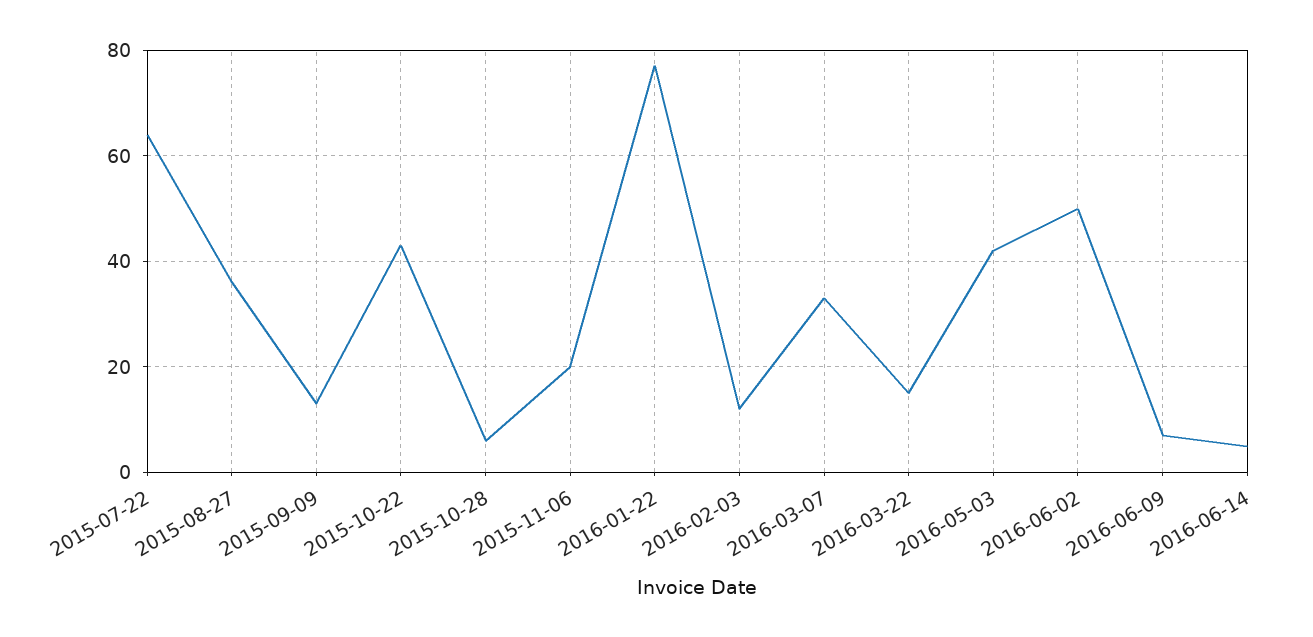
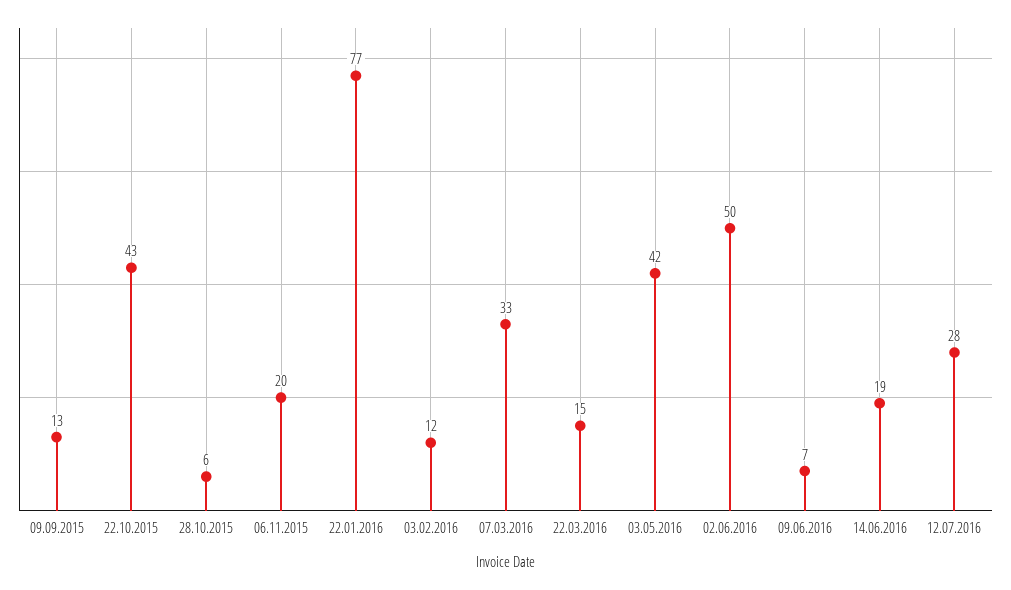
2015-07-22: 65 -> none
2015-08-27: 35 -> none
2016-06-14: 5 -> 19
12.07.2016: none -> 28

